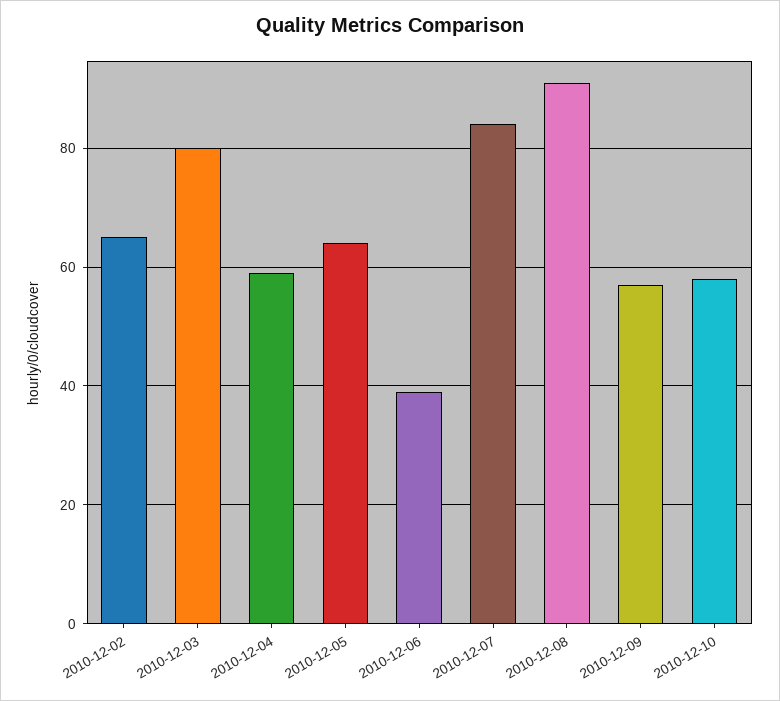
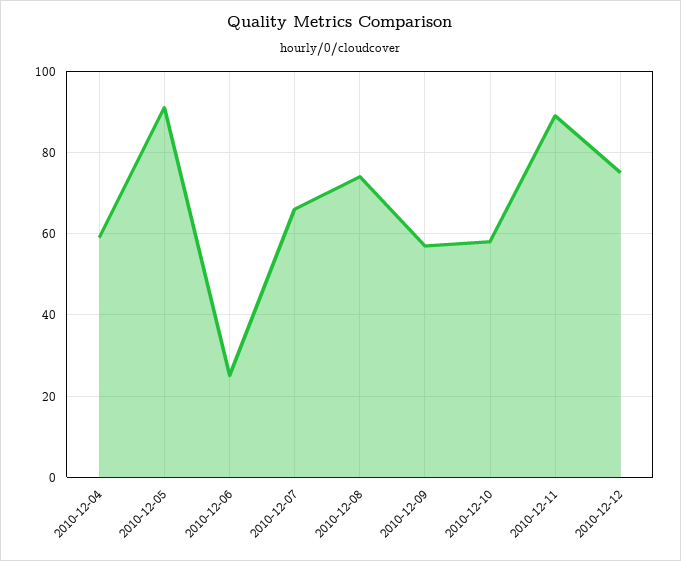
2010-12-02: 65 -> none
2010-12-03: 80 -> none
2010-12-05: 65 -> 90
2010-12-06: 40 -> 25
2010-12-07: 85 -> 65
2010-12-08: 90 -> 75
2010-12-11: none -> 90
2010-12-12: none -> 75

